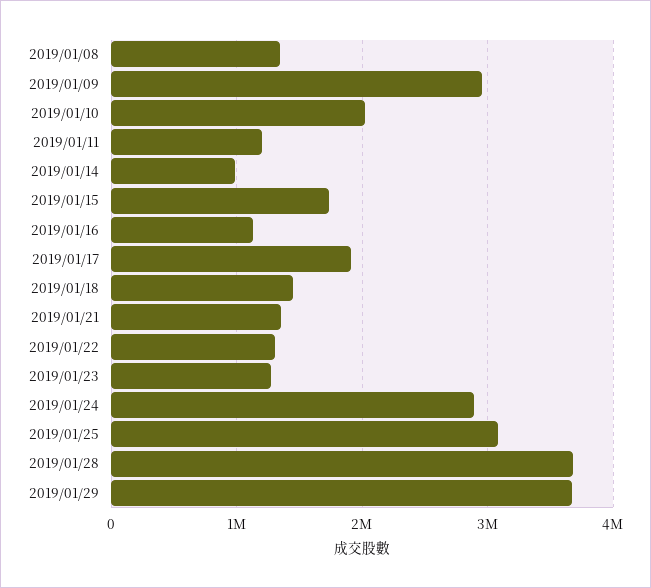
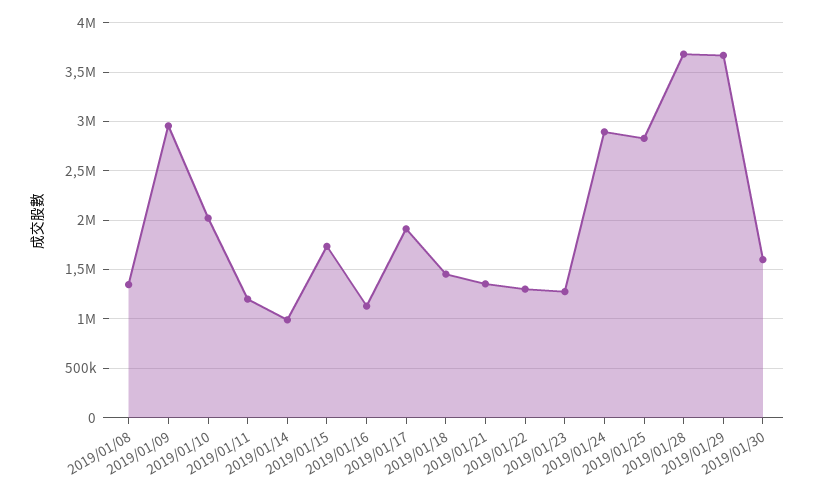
2019/01/25: 3100000 -> 2800000
2019/01/30: none -> 1600000

